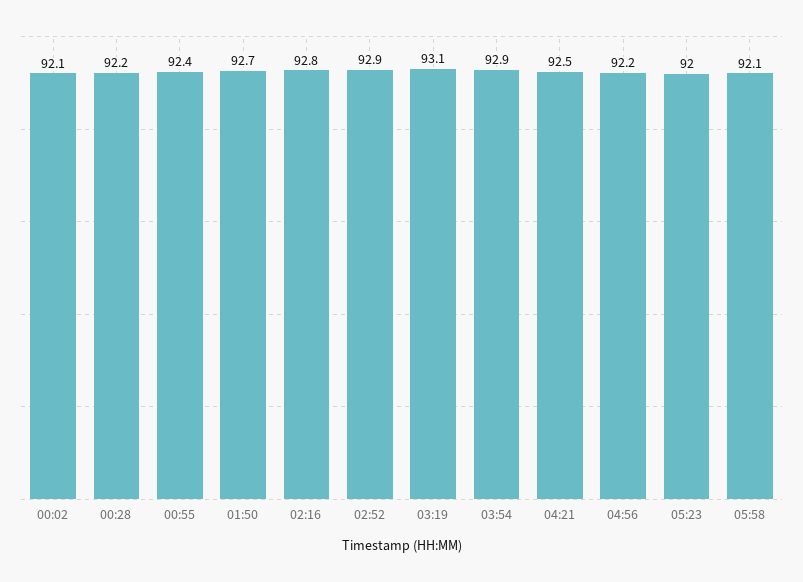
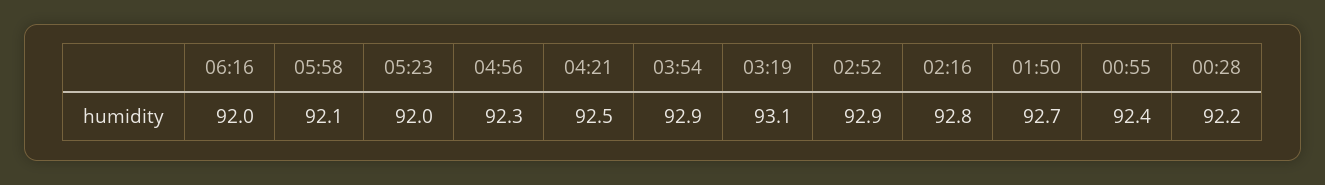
00:02: 92.1 -> none
04:56: 92.2 -> 92.3
06:16: none -> 92

